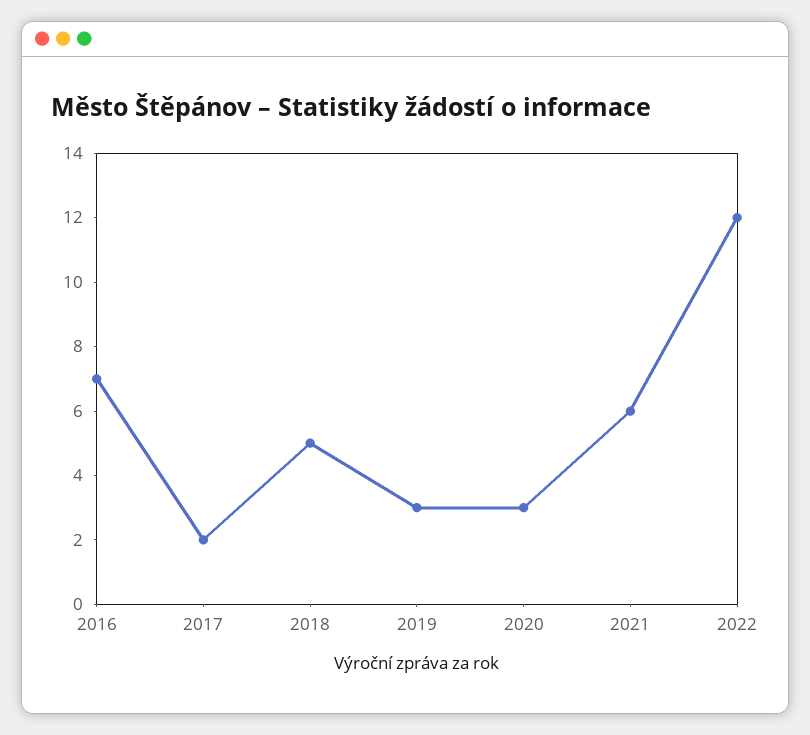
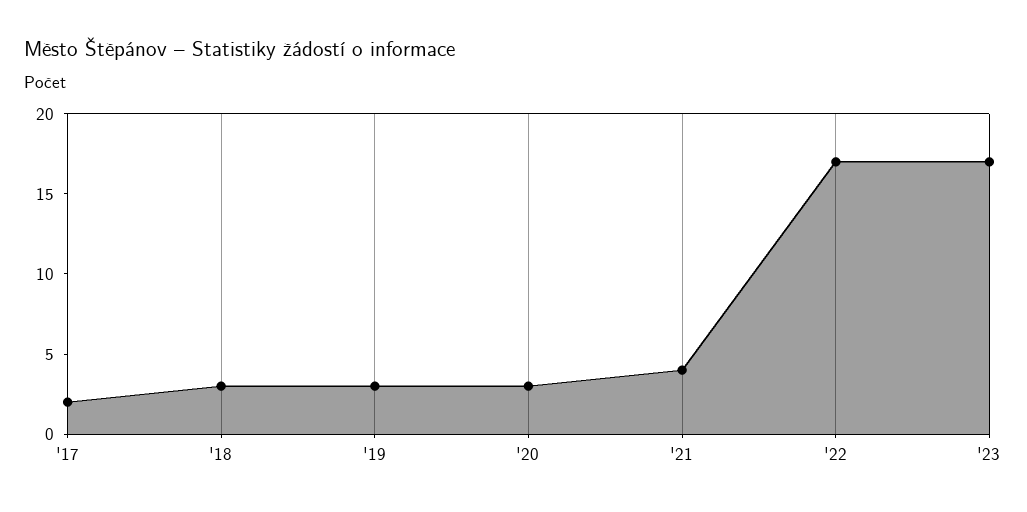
2016: 7 -> none
2018: 5 -> 3
2021: 6 -> 4
2022: 12 -> 17
'23: none -> 17

